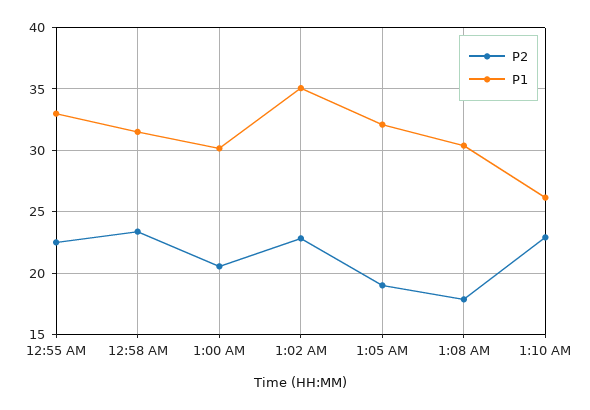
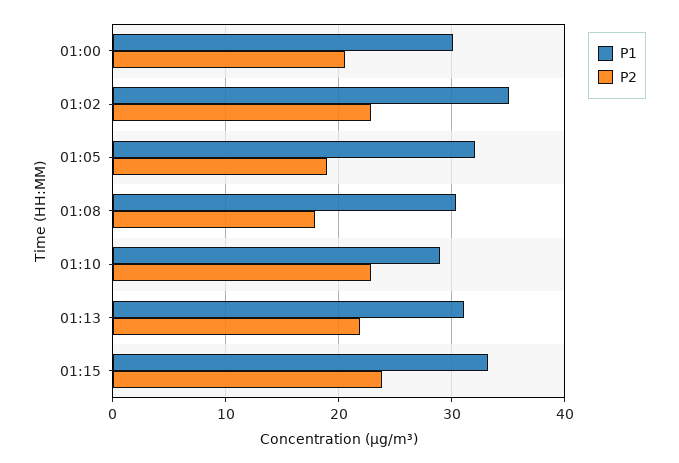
P2, 12:55 AM: 22.5 -> none
P1, 12:55 AM: 33 -> none
P2, 12:58 AM: 23.5 -> none
P1, 12:58 AM: 31.5 -> none
P1, 1:10 AM: 26 -> 29
P1, 01:13: none -> 31
P2, 01:13: none -> 22
P1, 01:15: none -> 33
P2, 01:15: none -> 24

